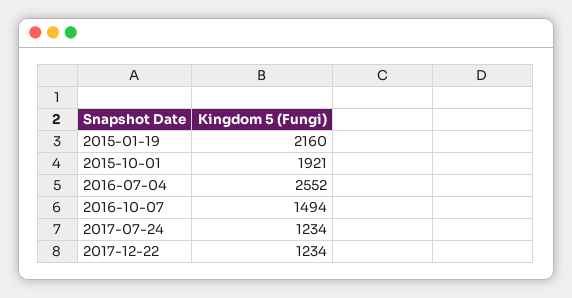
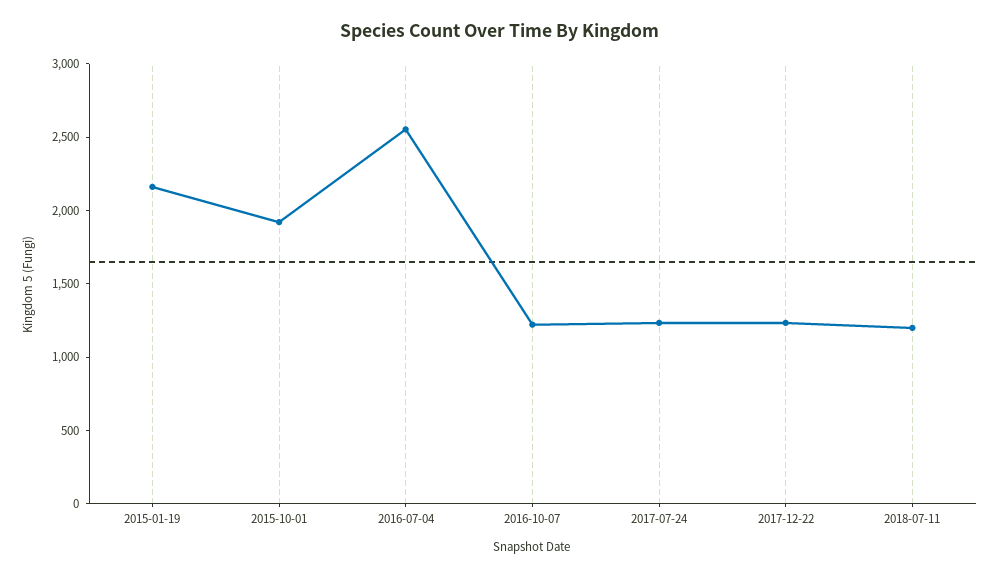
2016-10-07: 1494 -> 1200
2018-07-11: none -> 1200

